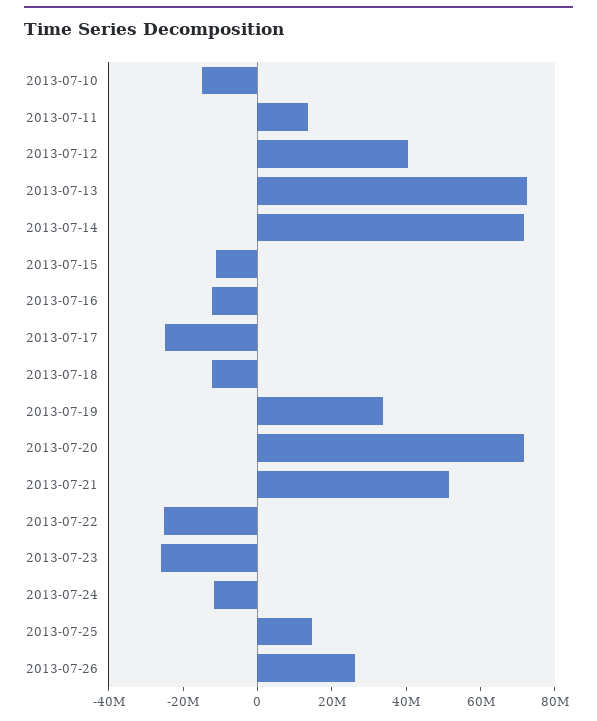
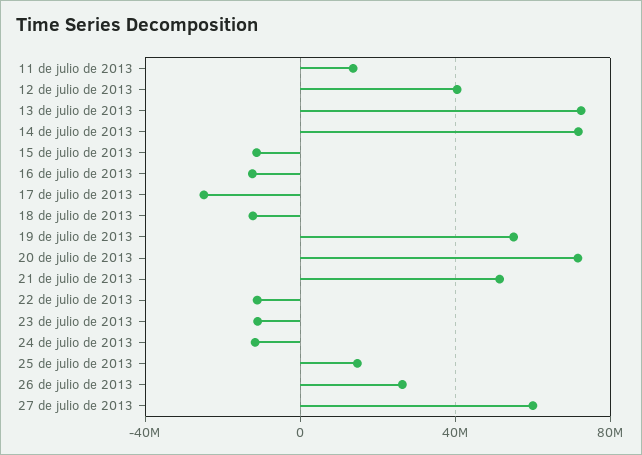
2013-07-10: -15000000 -> none
2013-07-19: 35000000 -> 55000000
2013-07-22: -25000000 -> -10000000
2013-07-23: -25000000 -> -10000000
27 de julio de 2013: none -> 60000000

